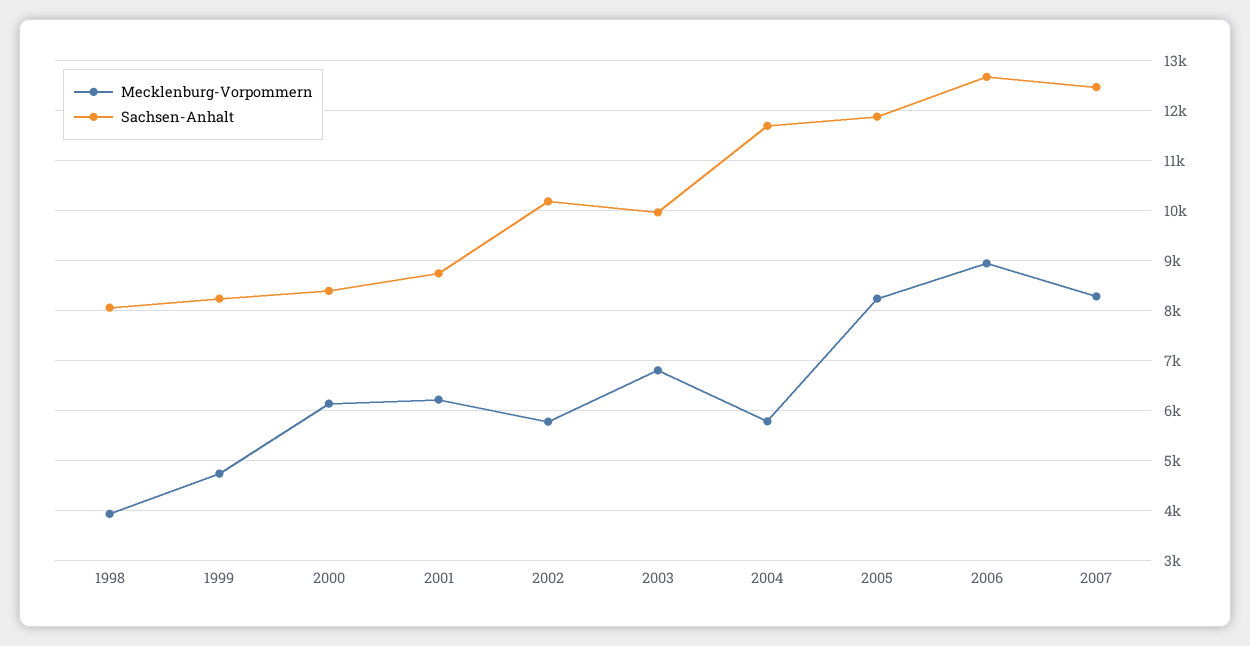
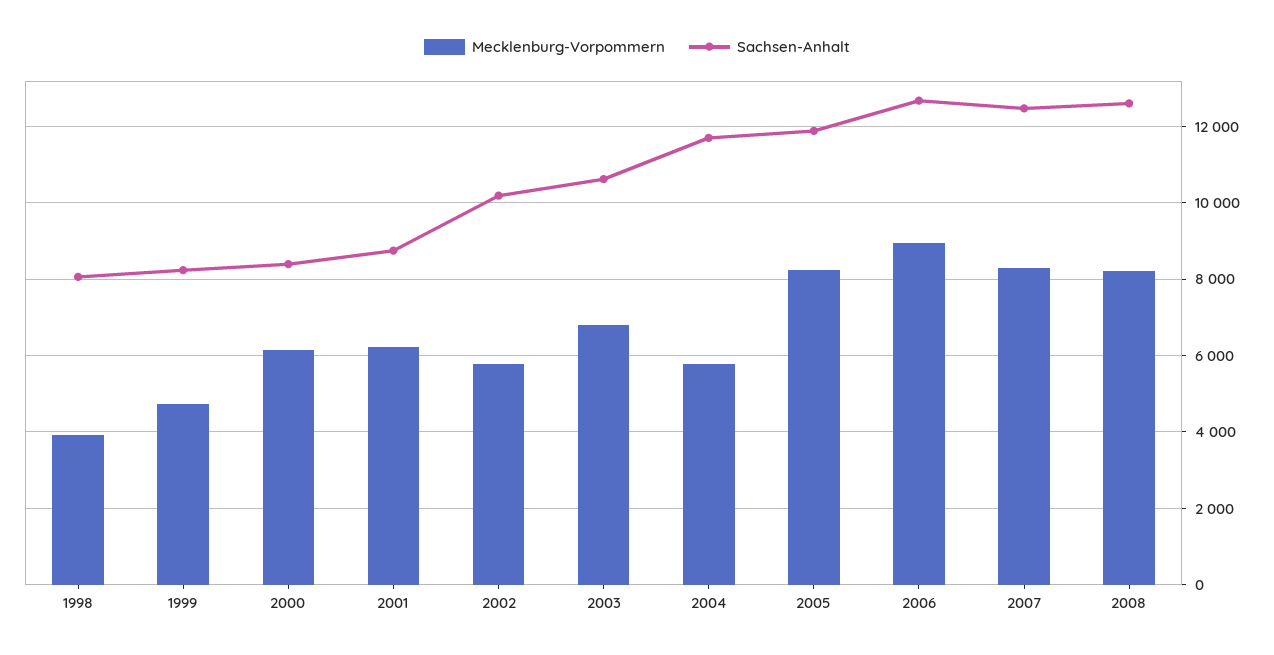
Sachsen-Anhalt, 2003: 10000 -> 10600
Mecklenburg-Vorpommern, 2008: none -> 8200
Sachsen-Anhalt, 2008: none -> 12600

